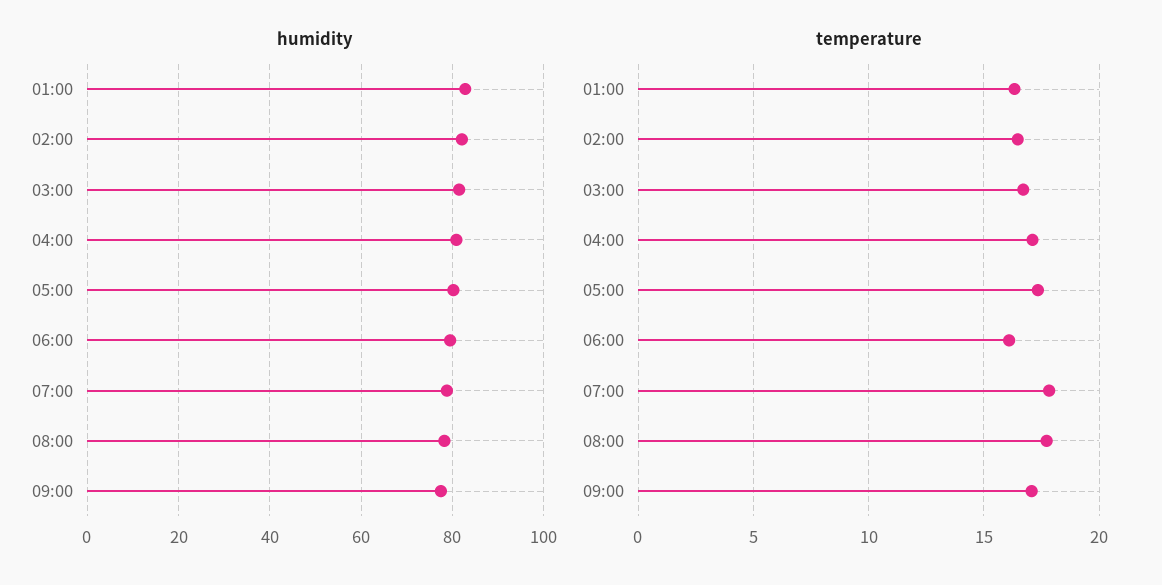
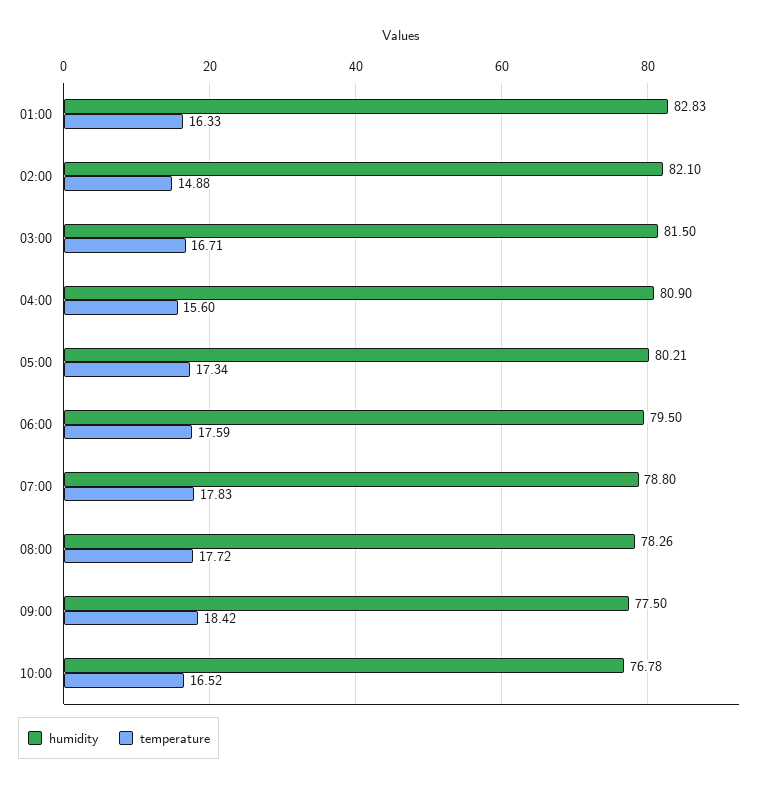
temperature, 02:00: 16.5 -> 14.88
temperature, 04:00: 17 -> 15.6
temperature, 06:00: 16 -> 17.59
temperature, 09:00: 17 -> 18.42
humidity, 10:00: none -> 76.78
temperature, 10:00: none -> 16.52

